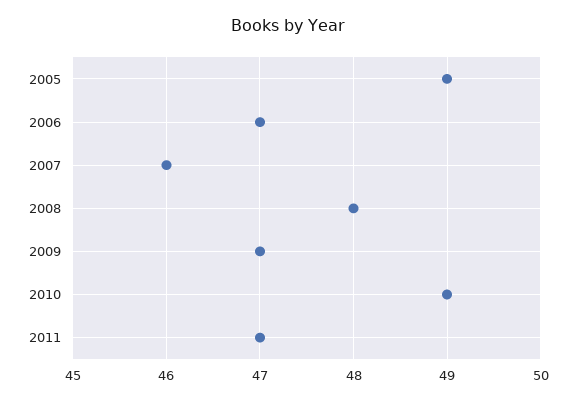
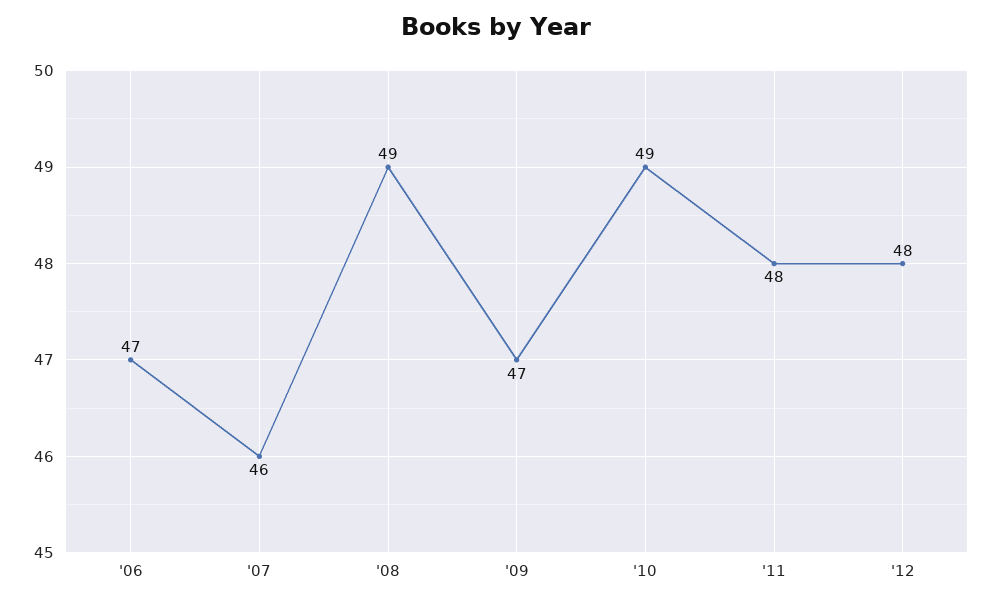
2005: 49 -> none
2008: 48 -> 49
2011: 47 -> 48
'12: none -> 48

